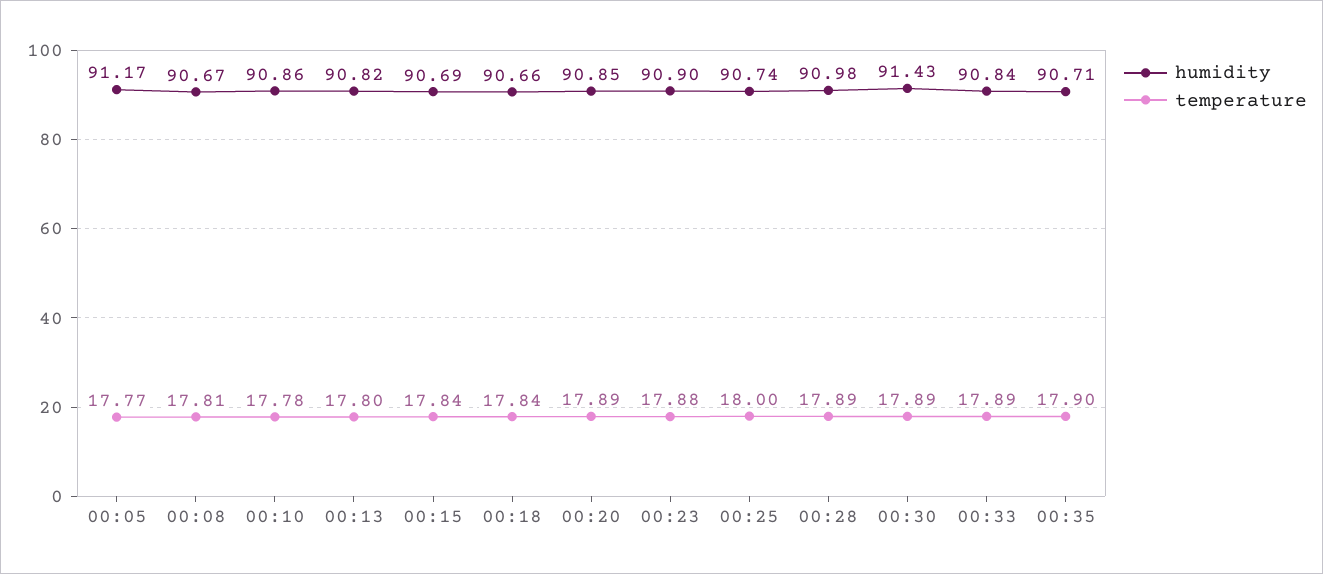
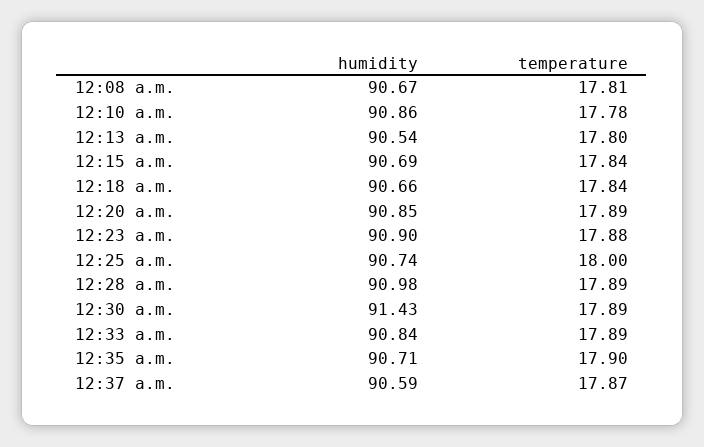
humidity, 00:05: 91.17 -> none
temperature, 00:05: 17.77 -> none
humidity, 00:13: 90.82 -> 90.54
humidity, 12:37 a.m.: none -> 90.59
temperature, 12:37 a.m.: none -> 17.87

